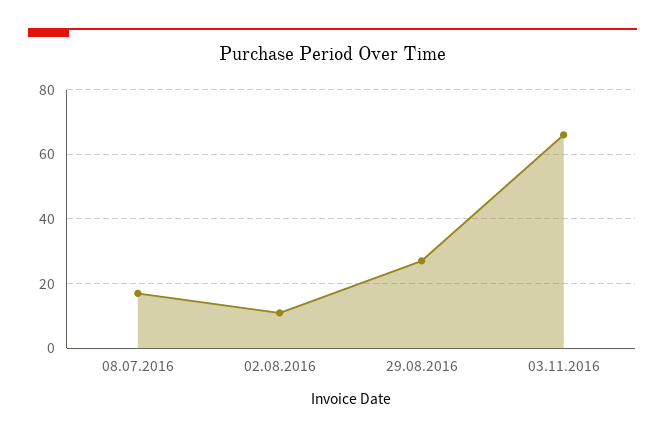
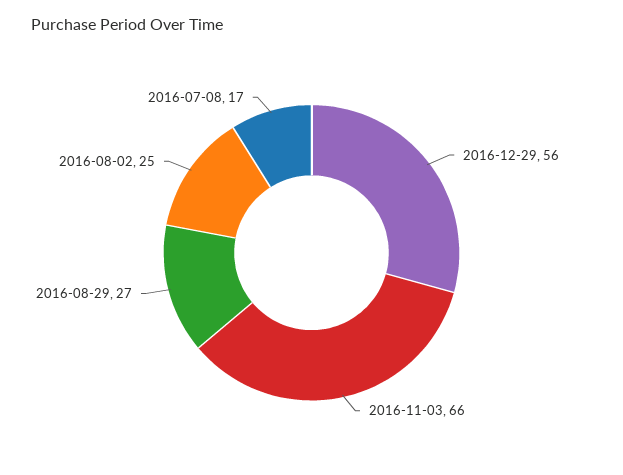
02.08.2016: 10 -> 25
2016-12-29: none -> 56

